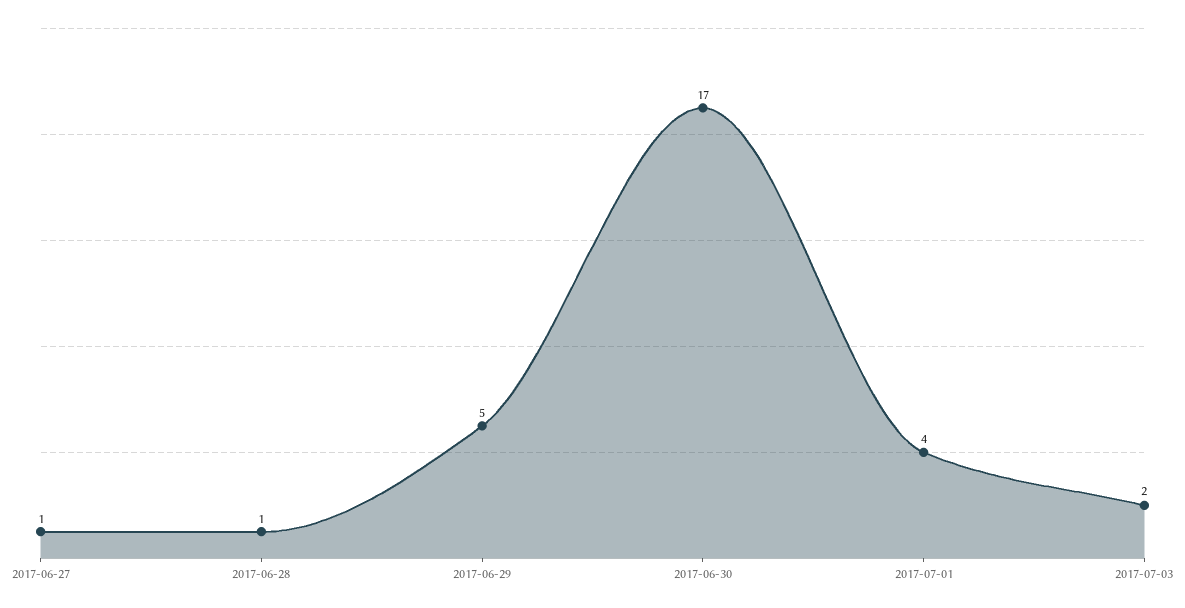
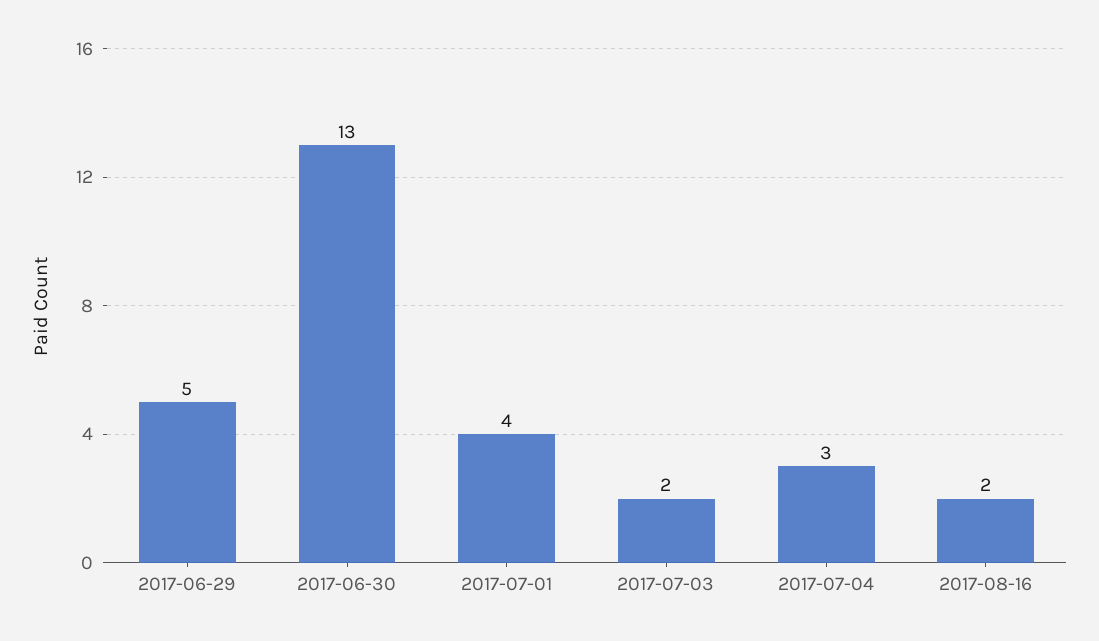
2017-06-27: 1 -> none
2017-06-28: 1 -> none
2017-06-30: 17 -> 13
2017-07-04: none -> 3
2017-08-16: none -> 2

